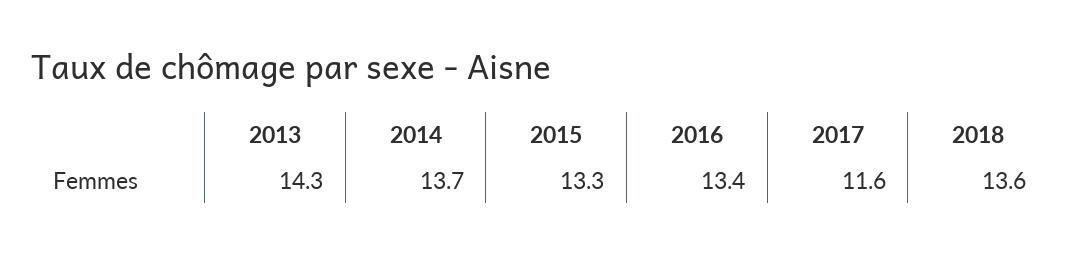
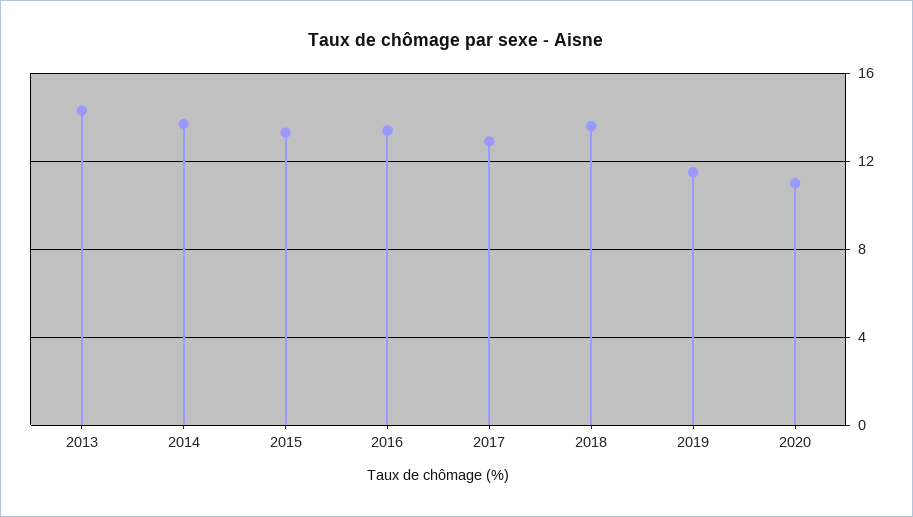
2017: 11.6 -> 13
2019: none -> 11.5
2020: none -> 11

